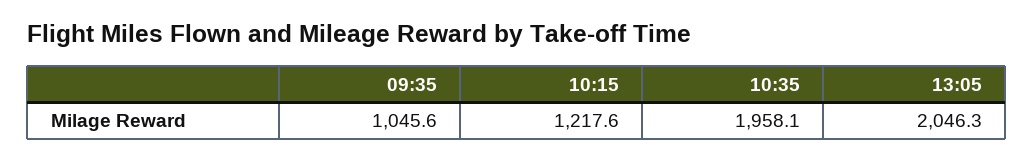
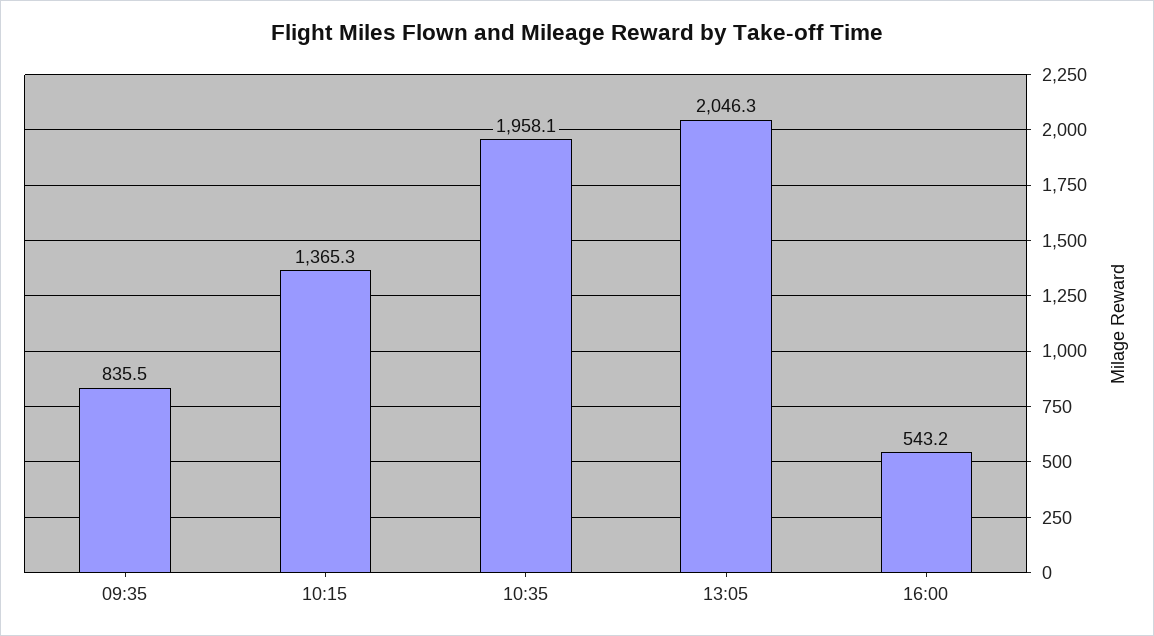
09:35: 1045.6 -> 835.5
10:15: 1217.6 -> 1365.3
16:00: none -> 543.2

